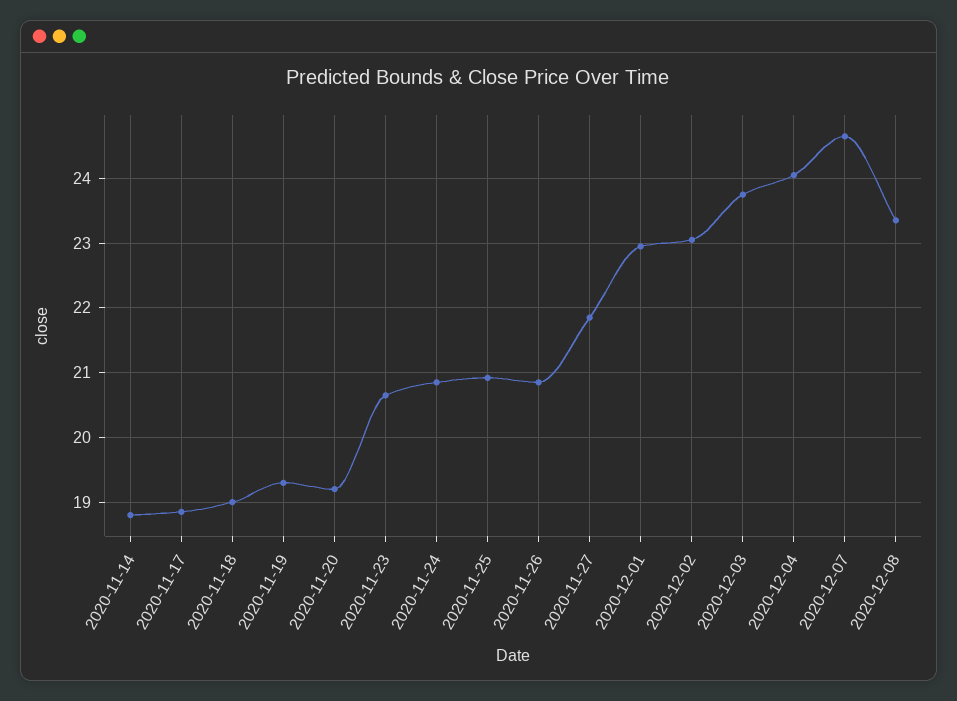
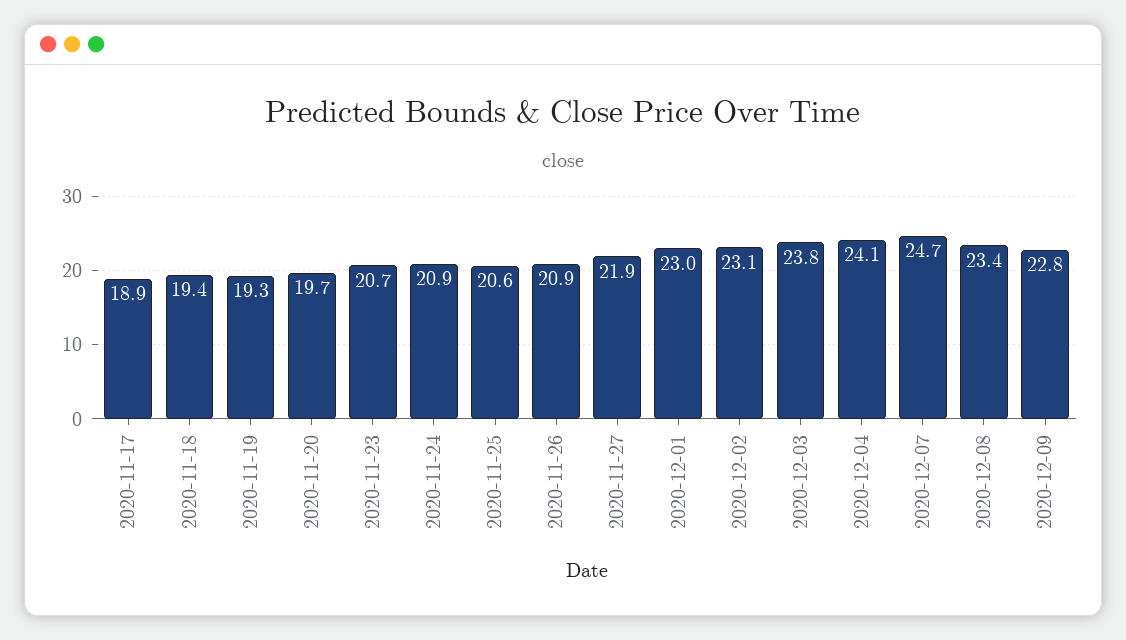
2020-11-14: 18.8 -> none
2020-11-18: 19 -> 19.4
2020-11-20: 19.2 -> 19.7
2020-11-25: 20.9 -> 20.6
2020-12-09: none -> 22.8

